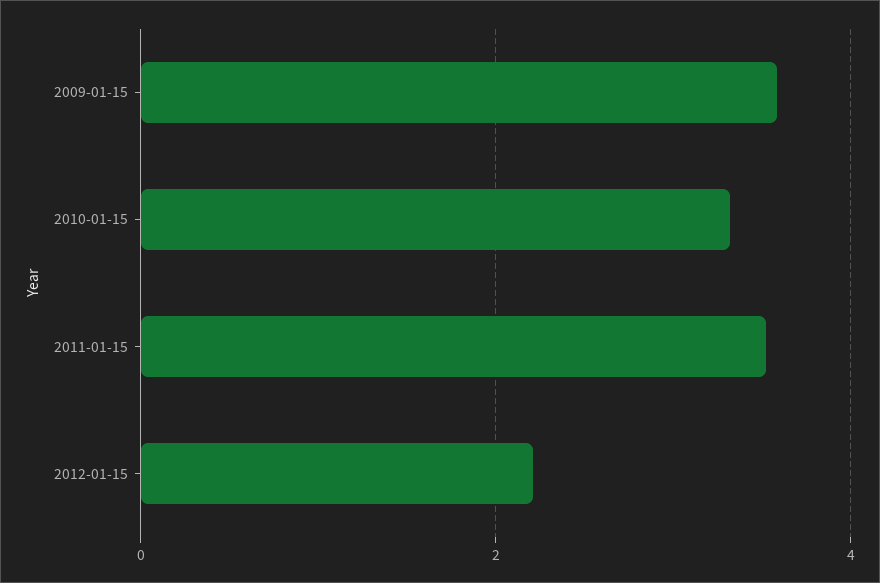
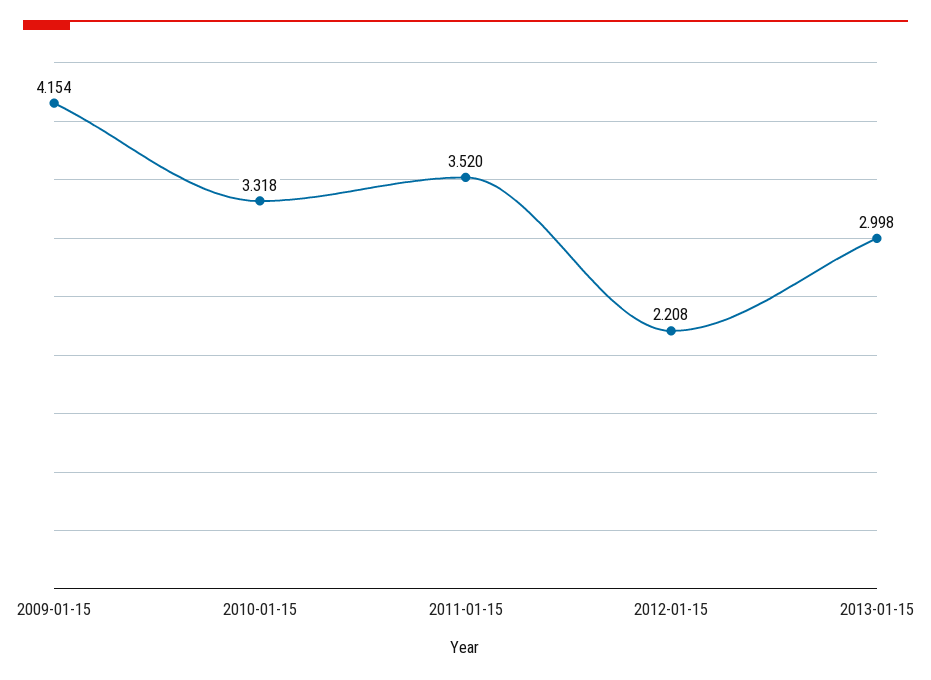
2009-01-15: 3.6 -> 4.154
2013-01-15: none -> 2.998

